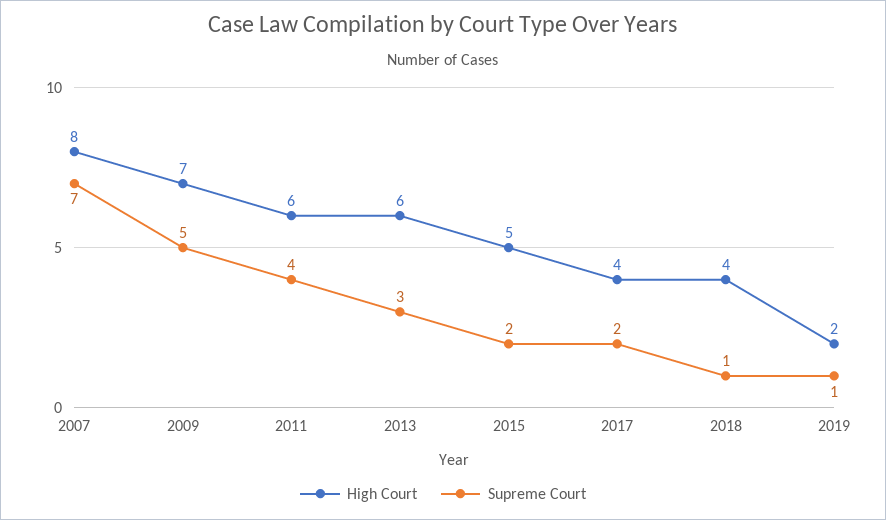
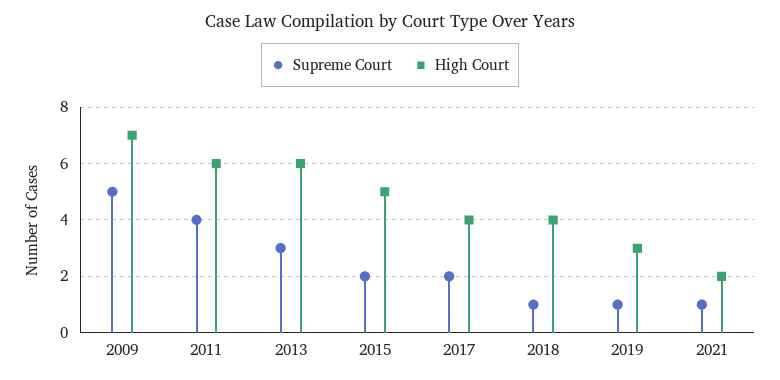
High Court, 2007: 8 -> none
Supreme Court, 2007: 7 -> none
High Court, 2019: 2 -> 3
Supreme Court, 2021: none -> 1
High Court, 2021: none -> 2

